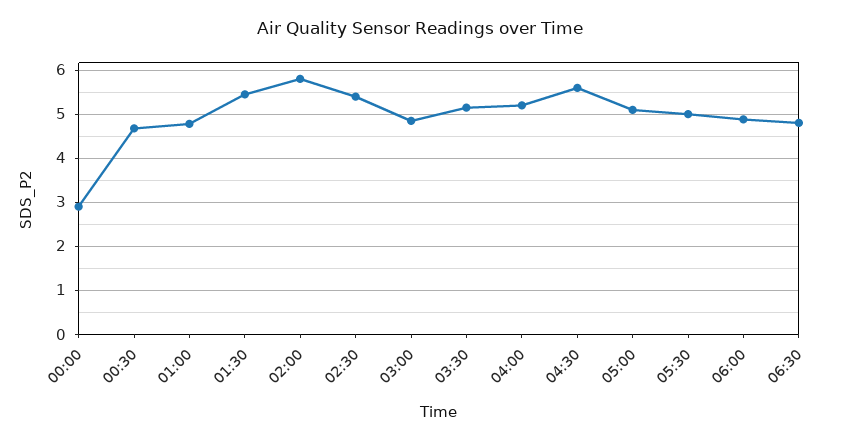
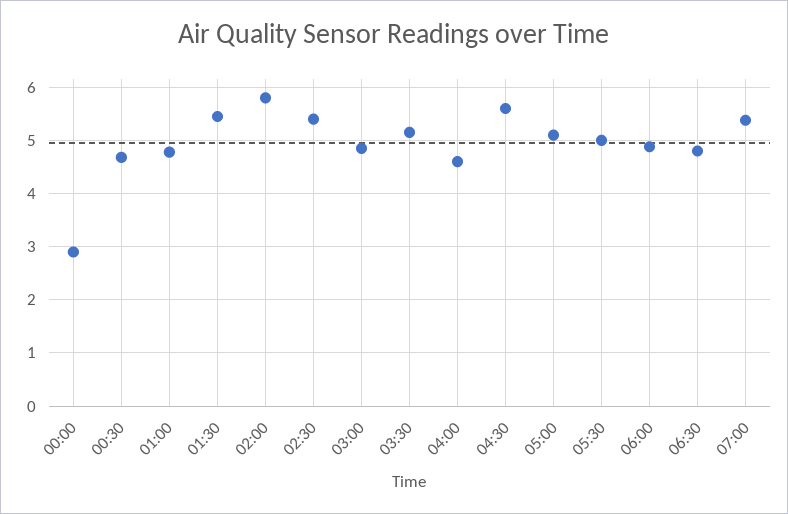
04:00: 5.2 -> 4.6
07:00: none -> 5.4

